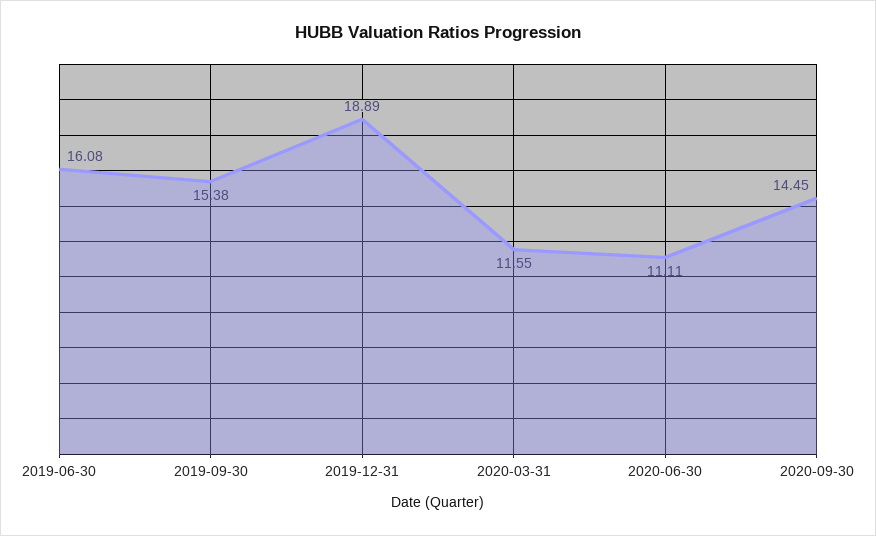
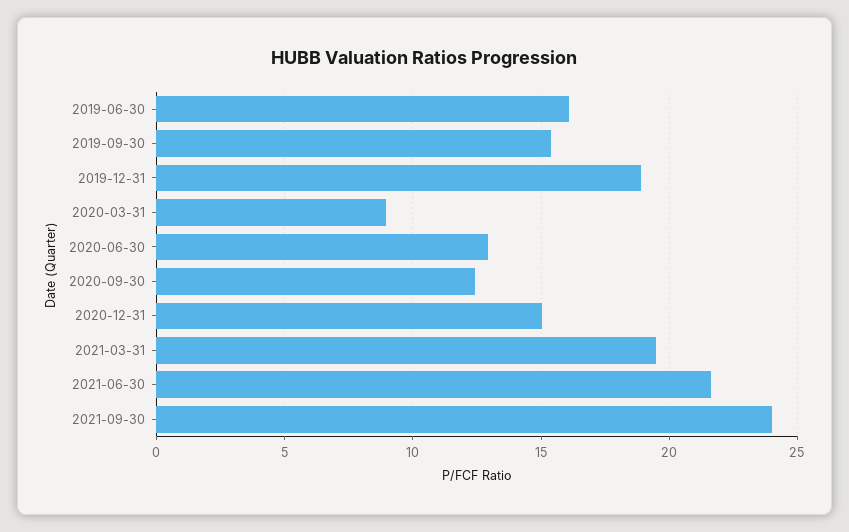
2020-03-31: 11.55 -> 9
2020-06-30: 11.11 -> 13
2020-09-30: 14.45 -> 12.5
2020-12-31: none -> 15
2021-03-31: none -> 19.5
2021-06-30: none -> 21.5
2021-09-30: none -> 24

